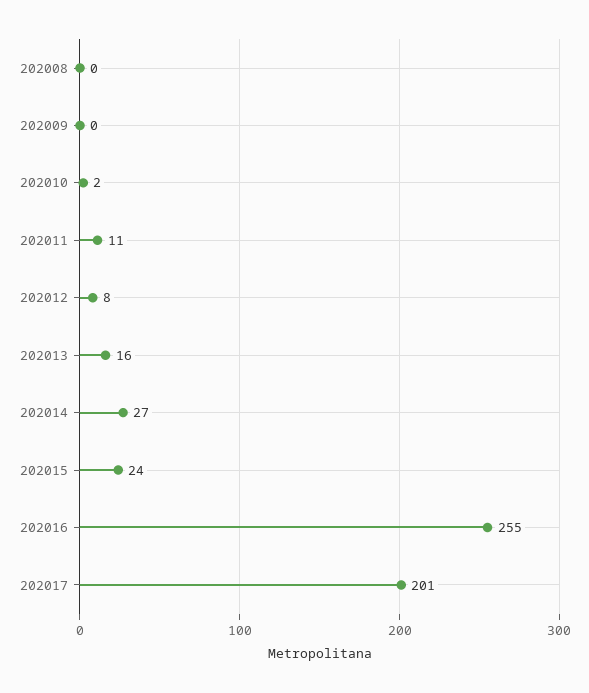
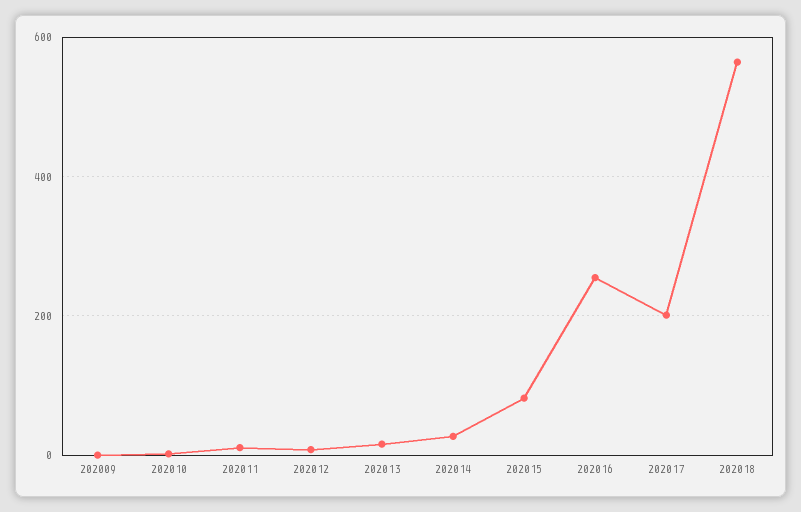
202008: 0 -> none
202015: 24 -> 80
202018: none -> 560

